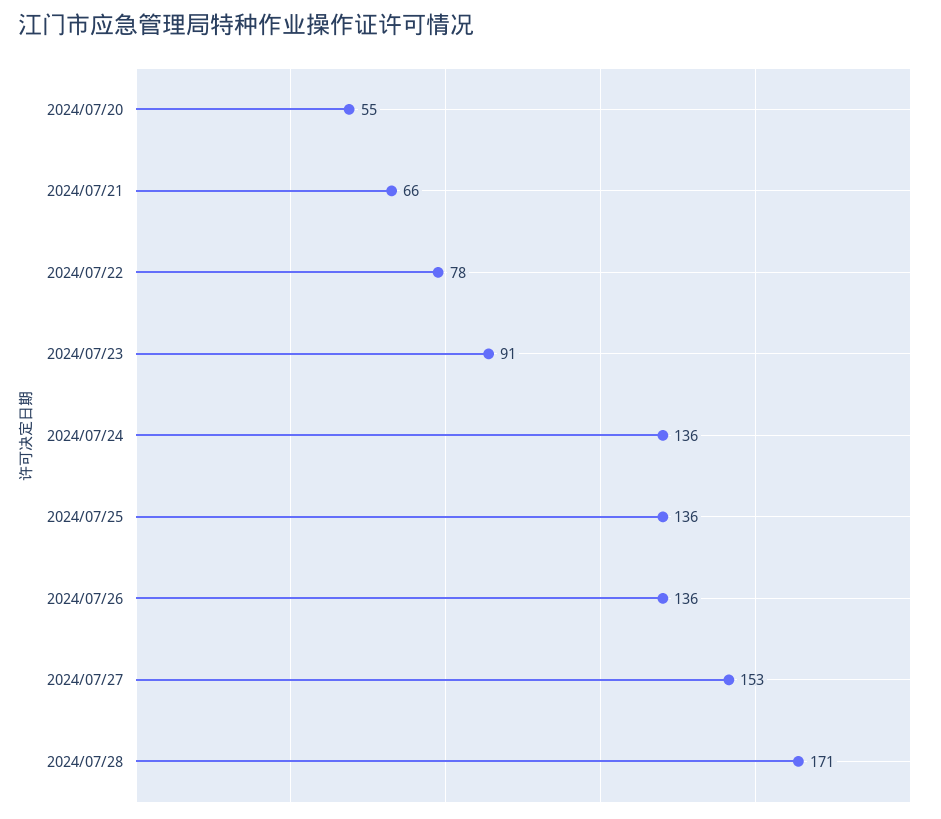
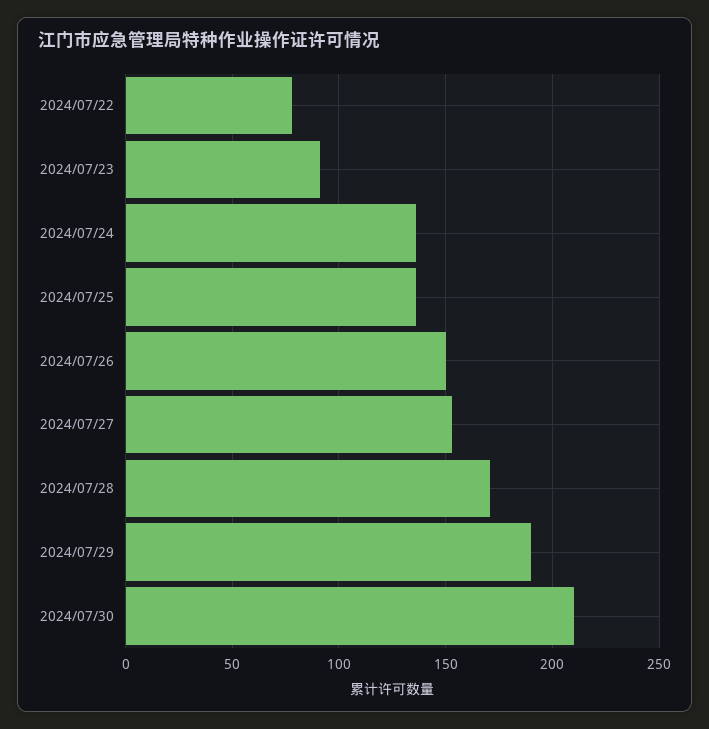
2024/07/20: 55 -> none
2024/07/21: 66 -> none
2024/07/26: 136 -> 150
2024/07/29: none -> 190
2024/07/30: none -> 210

